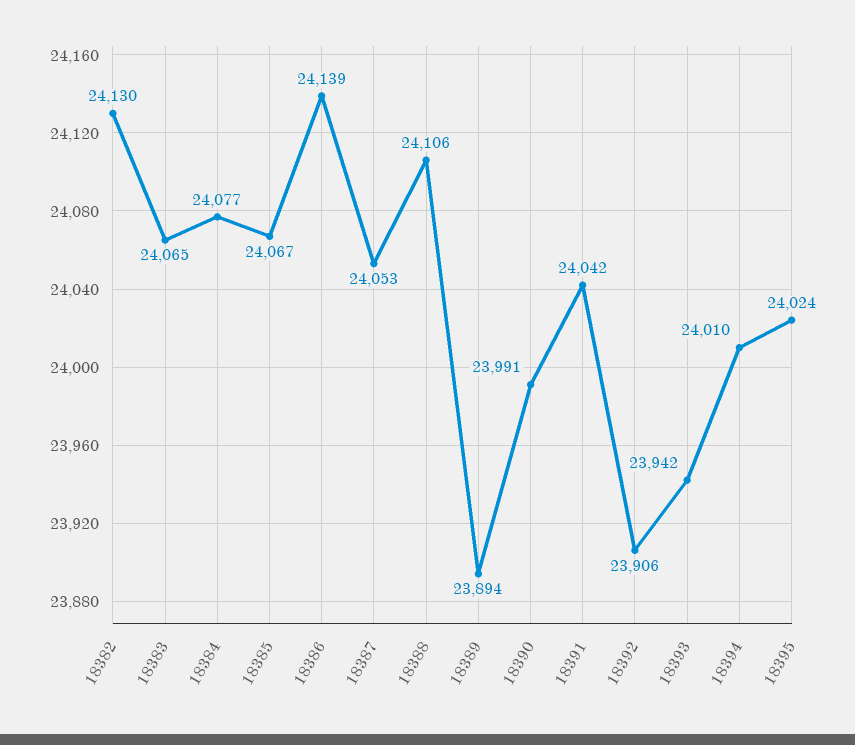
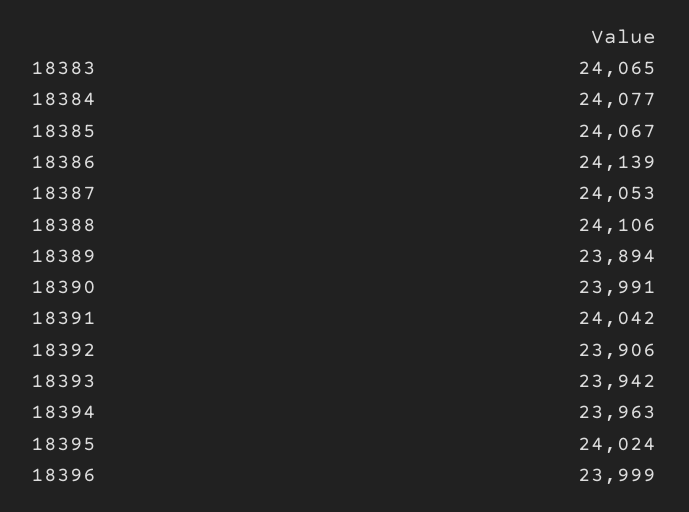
18382: 24130 -> none
18394: 24010 -> 23963
18396: none -> 23999

